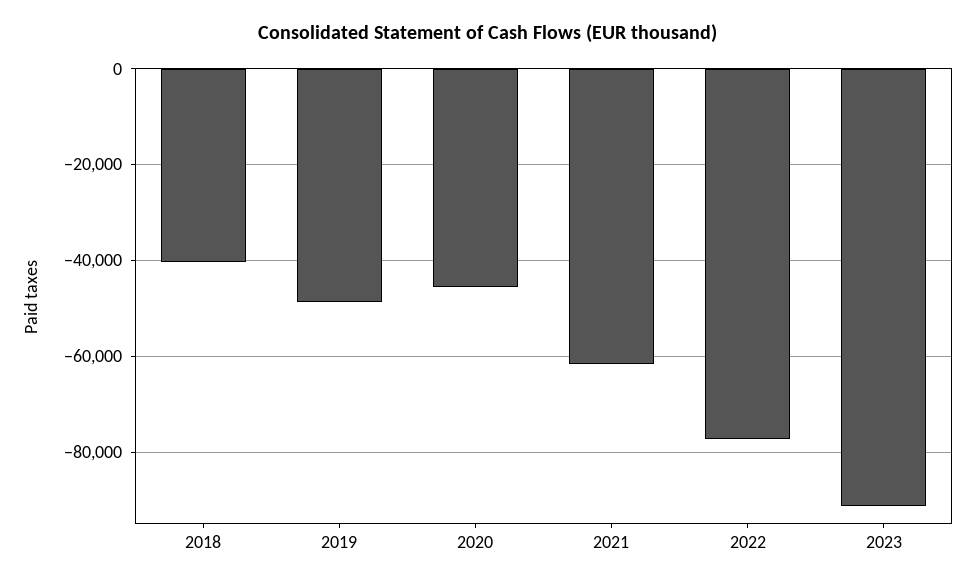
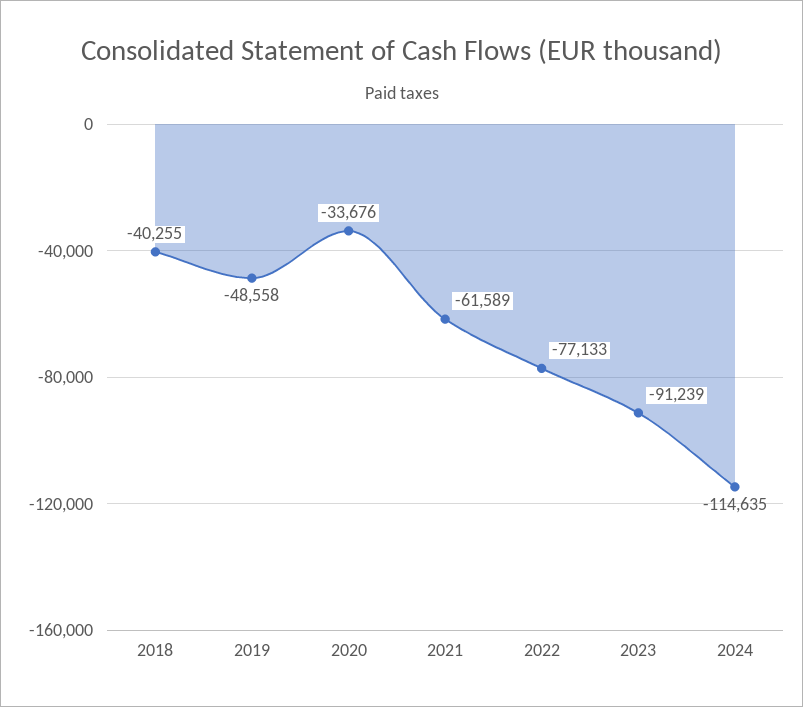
2020: -46000 -> -33676
2024: none -> -114635

